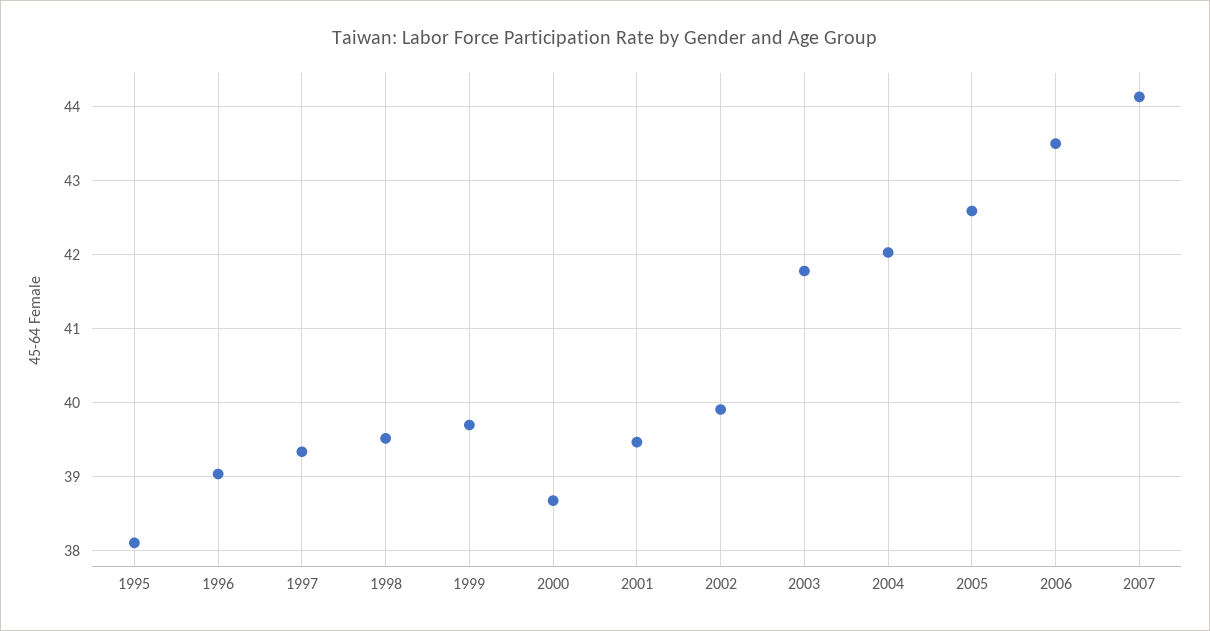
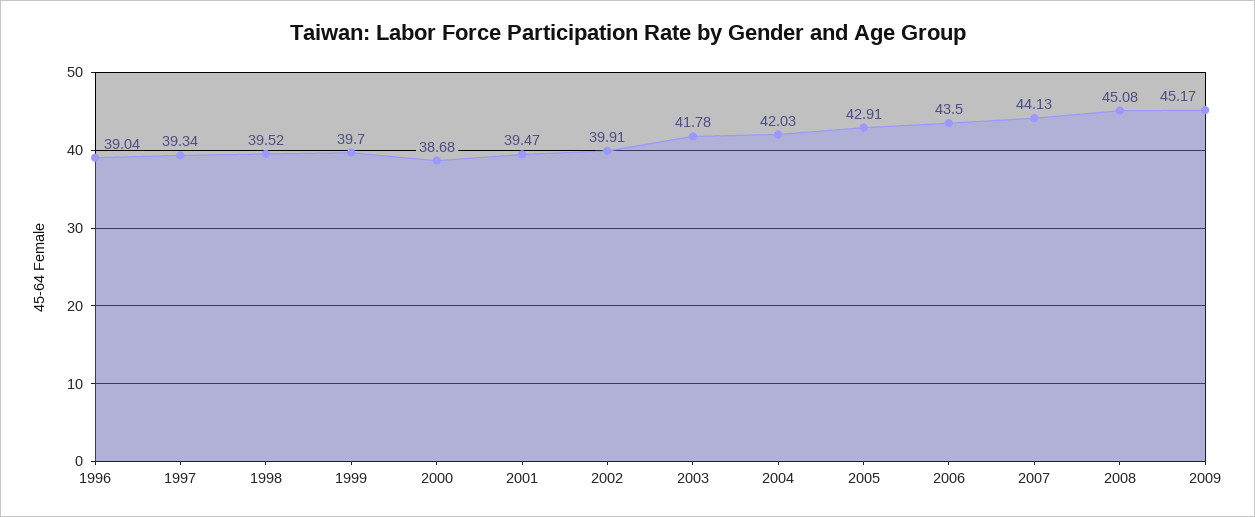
1995: 38.1 -> none
2005: 42.6 -> 42.91
2008: none -> 45.08
2009: none -> 45.17

